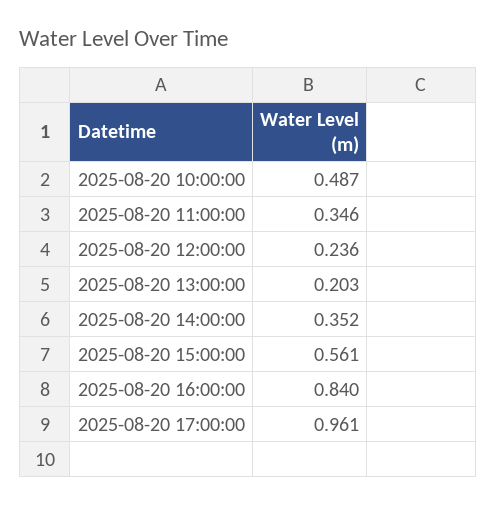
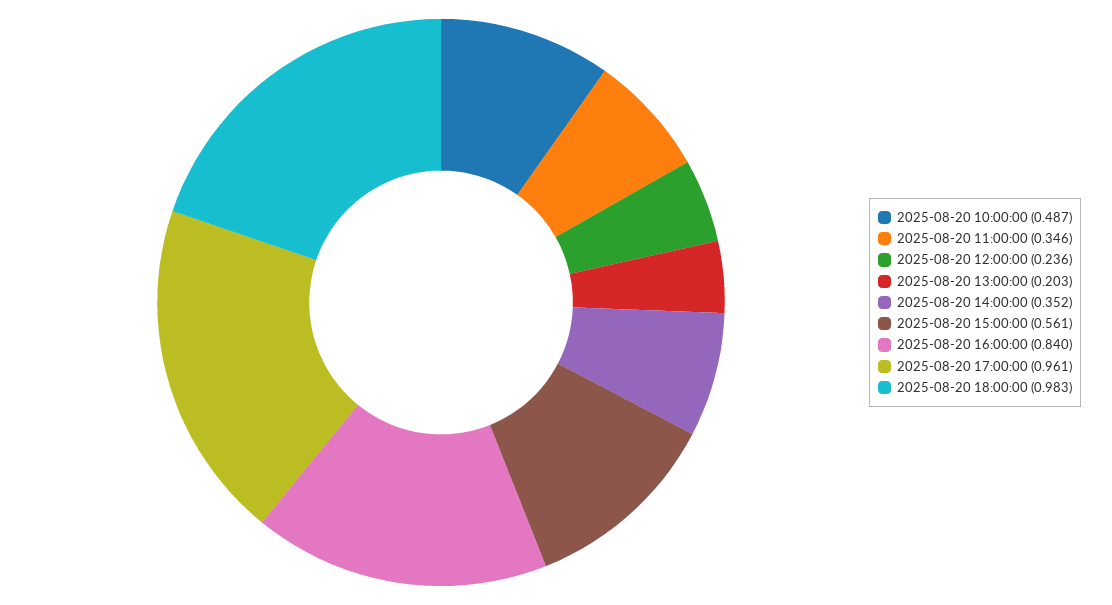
2025-08-20 18:00:00: none -> 0.983

